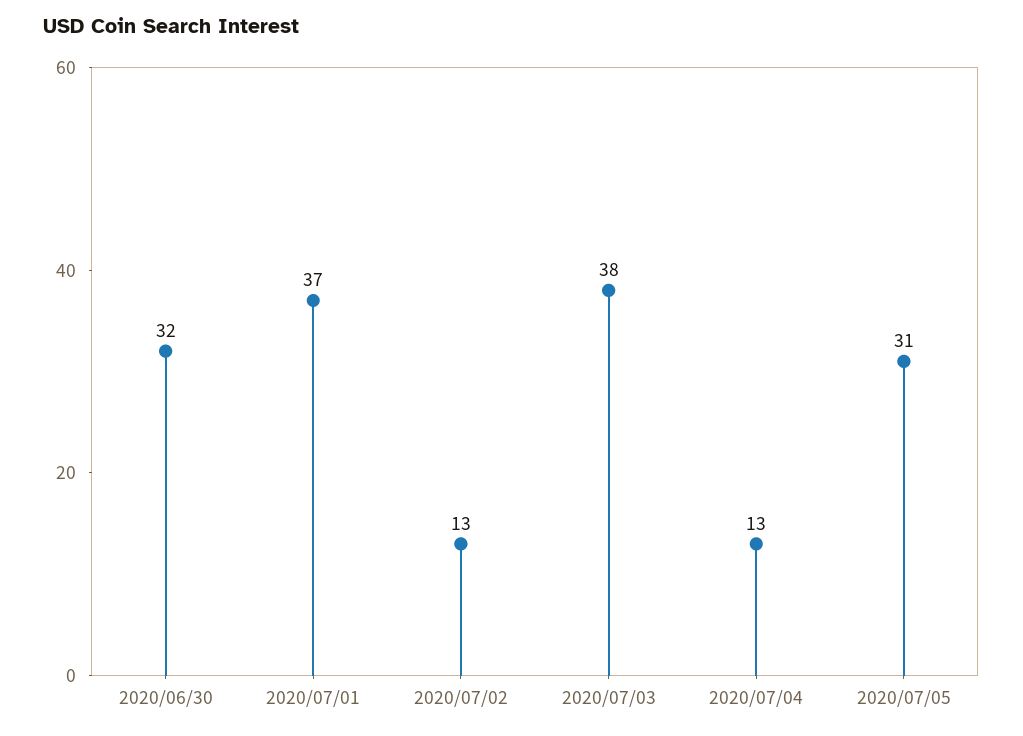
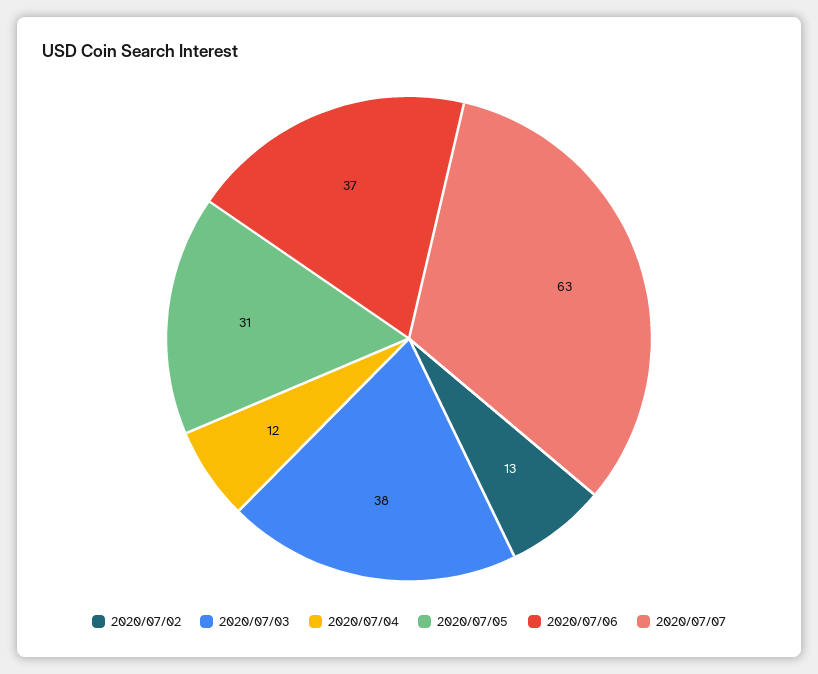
2020/06/30: 32 -> none
2020/07/01: 37 -> none
2020/07/04: 13 -> 12
2020/07/06: none -> 37
2020/07/07: none -> 63

